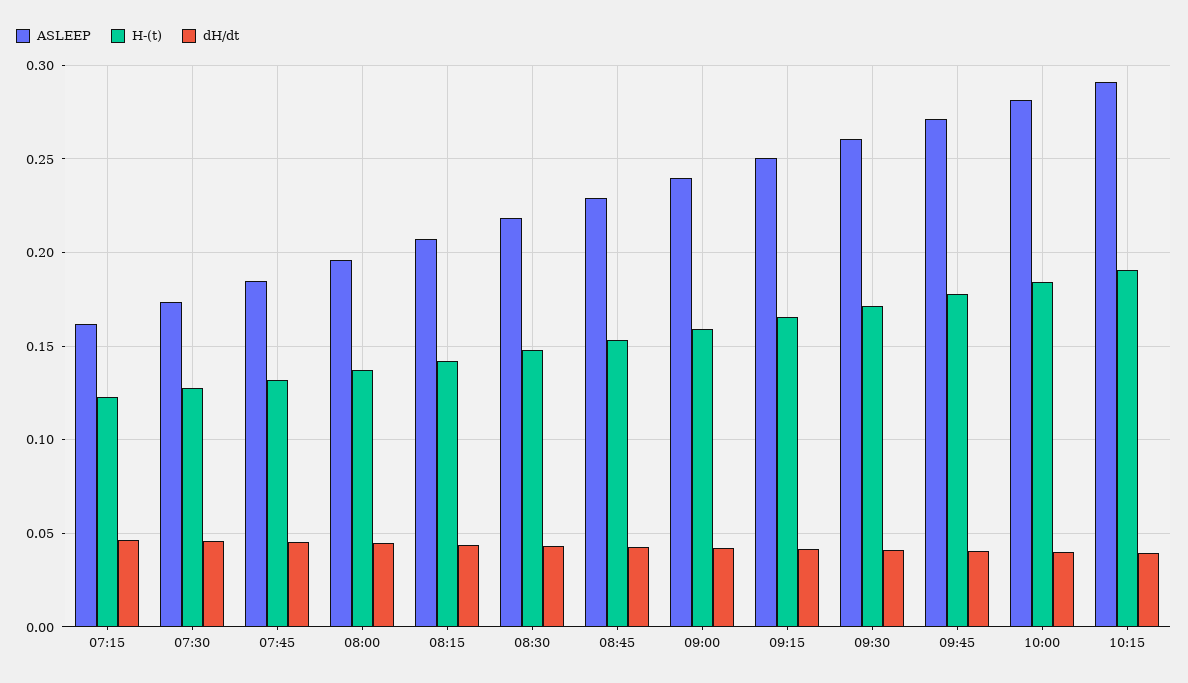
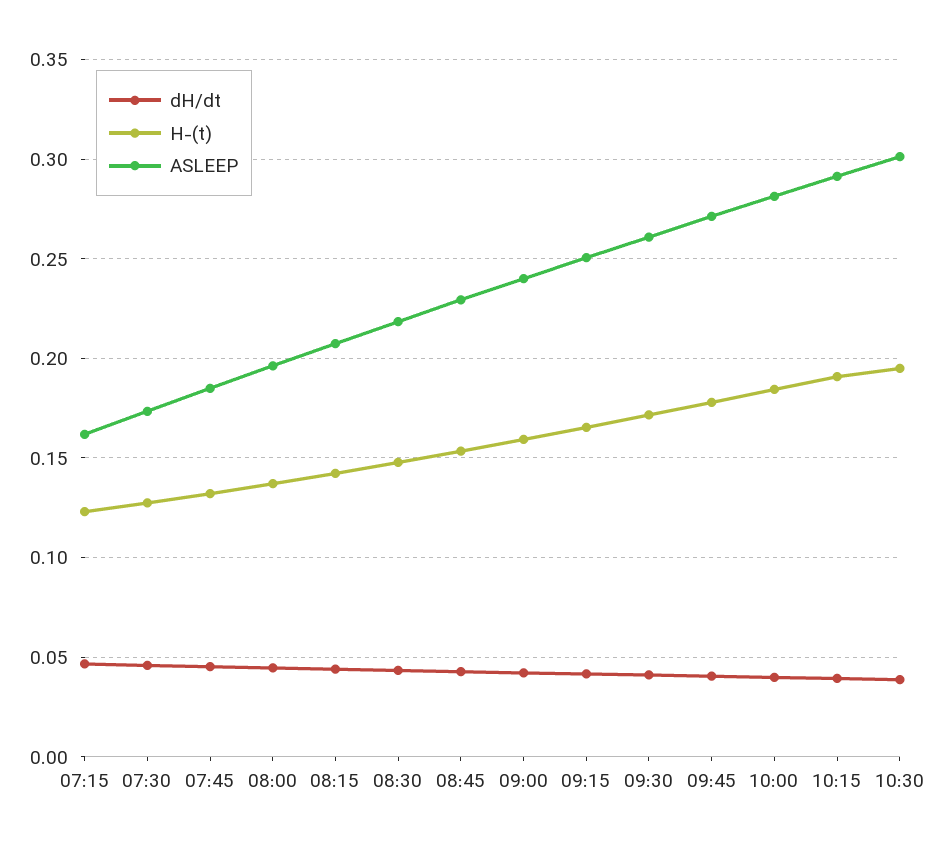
dH/dt, 10:30: none -> 0.04
H-(t), 10:30: none -> 0.195
ASLEEP, 10:30: none -> 0.3

